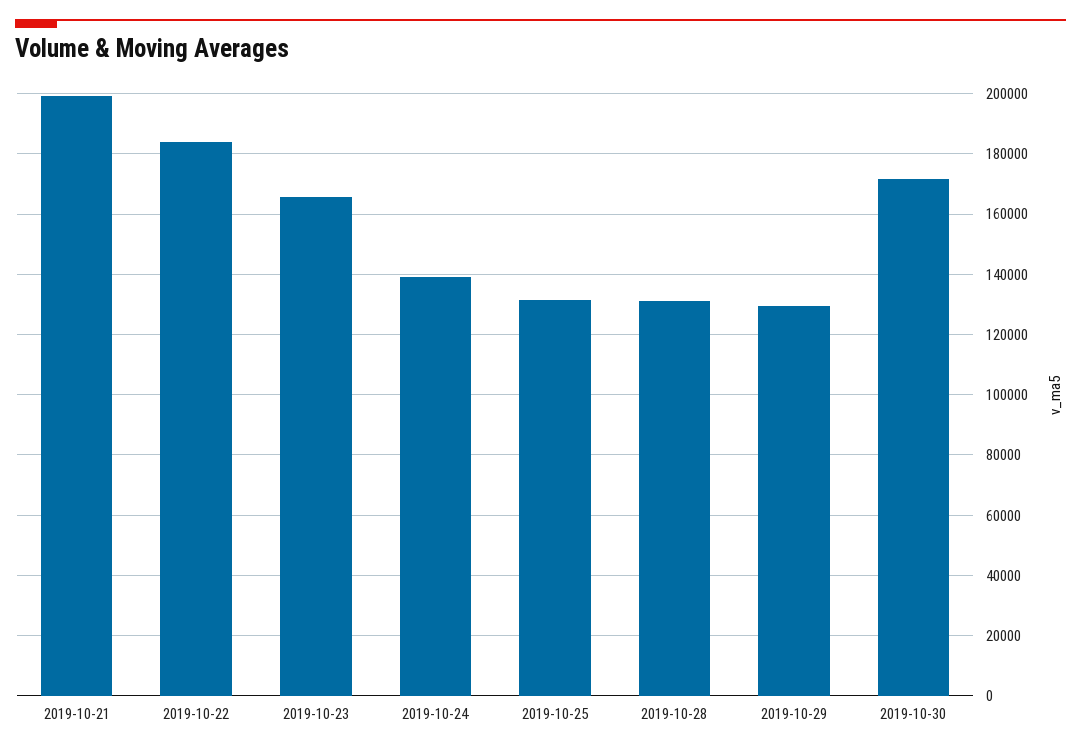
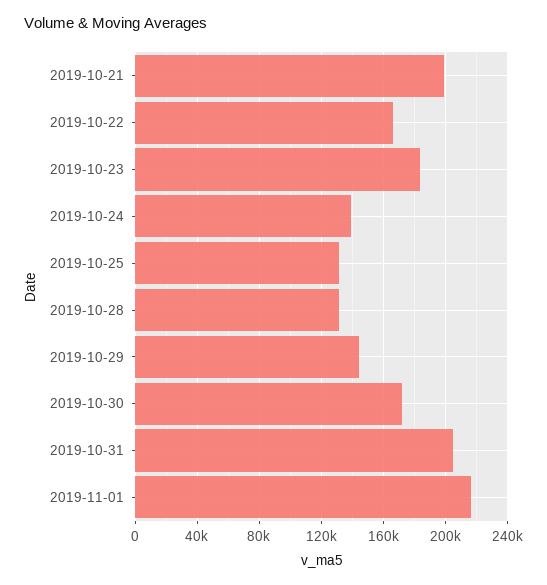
2019-10-22: 184000 -> 165000
2019-10-23: 166000 -> 185000
2019-10-29: 130000 -> 145000
2019-10-31: none -> 205000
2019-11-01: none -> 215000

